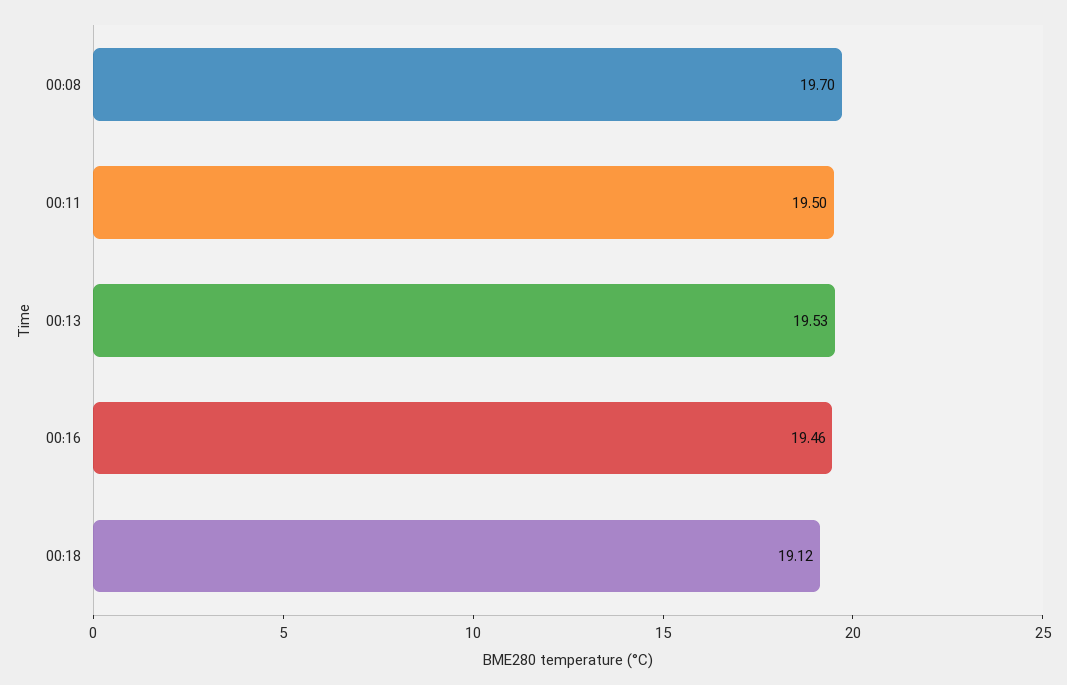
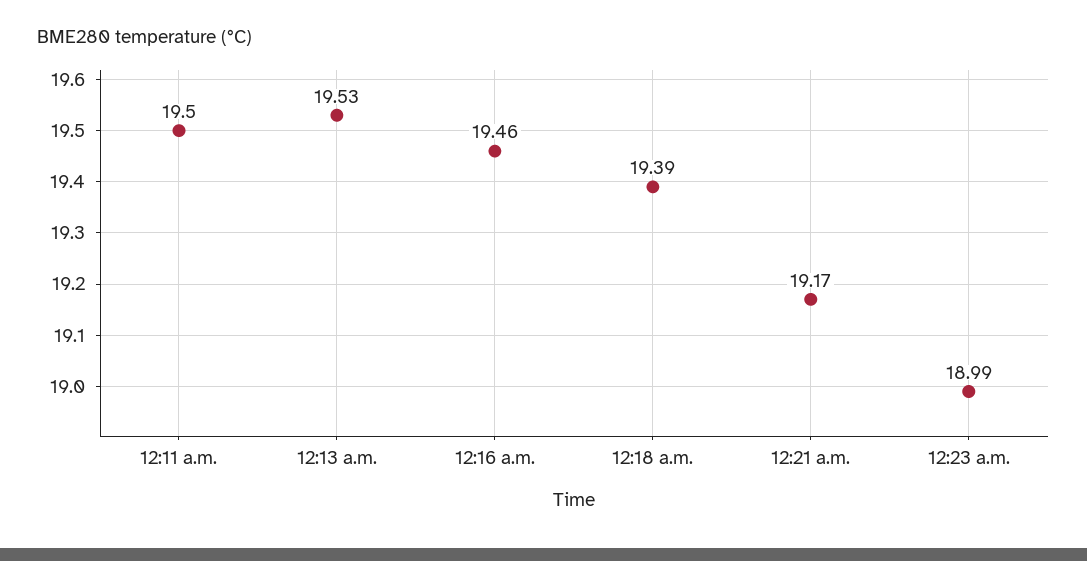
00:08: 19.7 -> none
00:18: 19.12 -> 19.39
12:21 a.m.: none -> 19.17
12:23 a.m.: none -> 18.99

